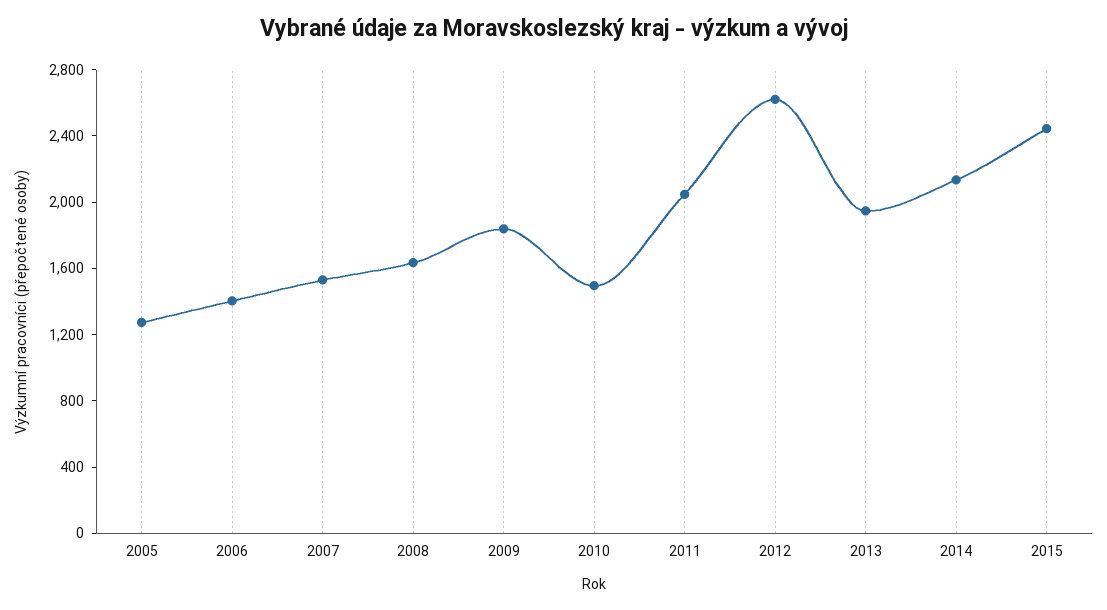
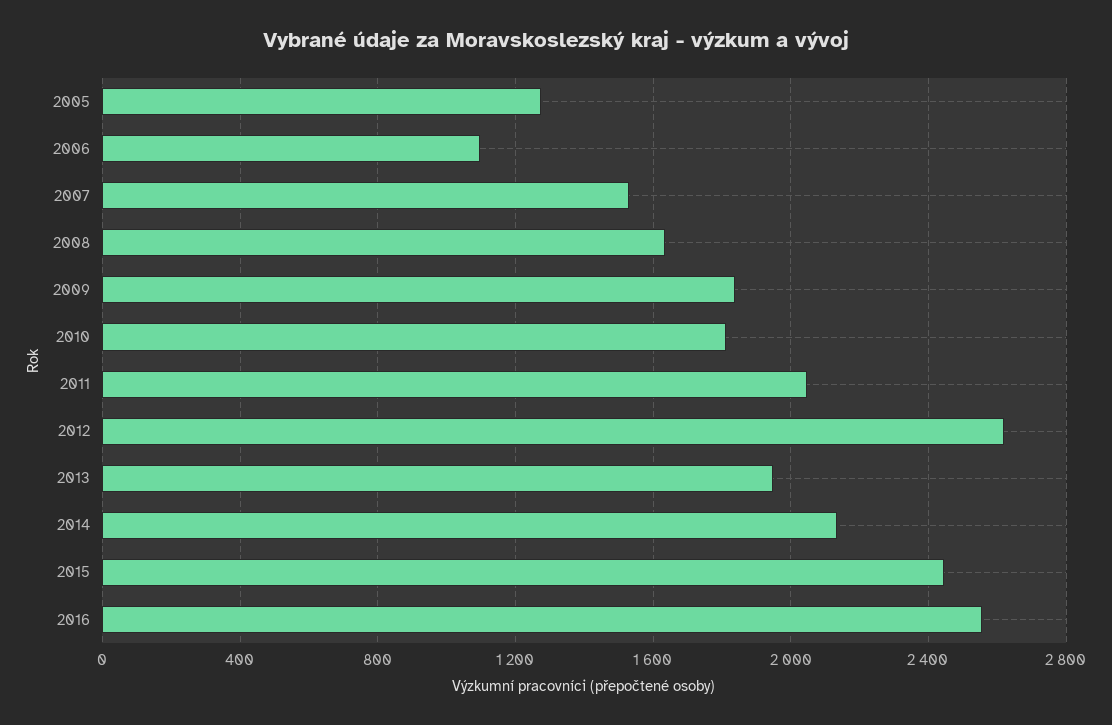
2006: 1400 -> 1100
2010: 1500 -> 1800
2016: none -> 2550

